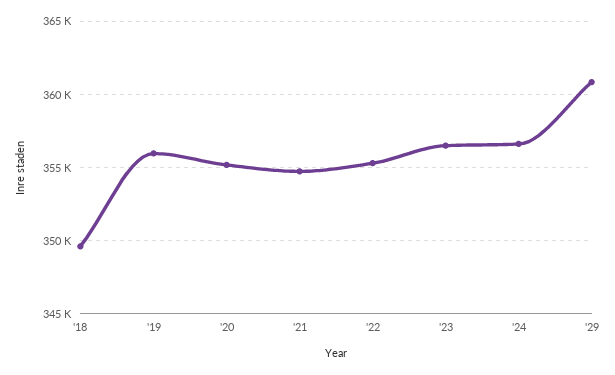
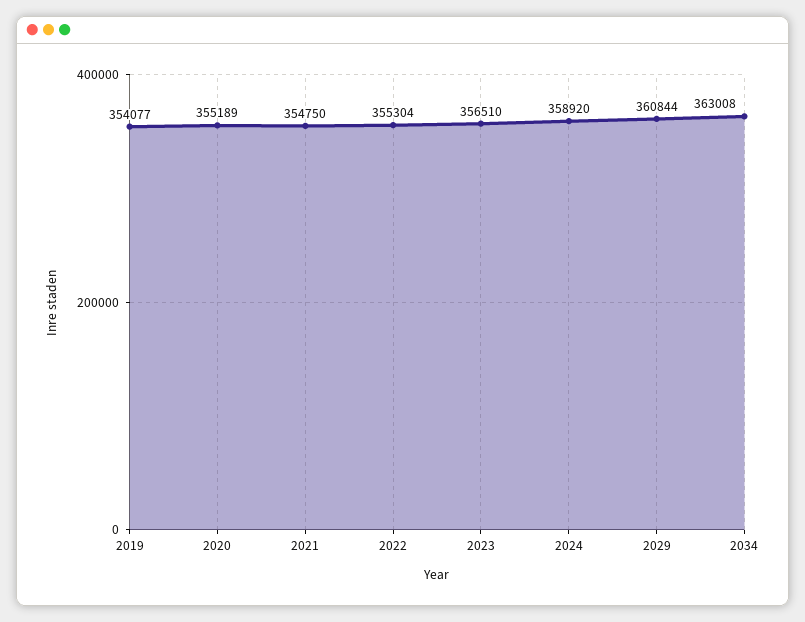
'18: 349500 -> none
'19: 356000 -> 354077
'24: 356500 -> 358920
2034: none -> 363008

